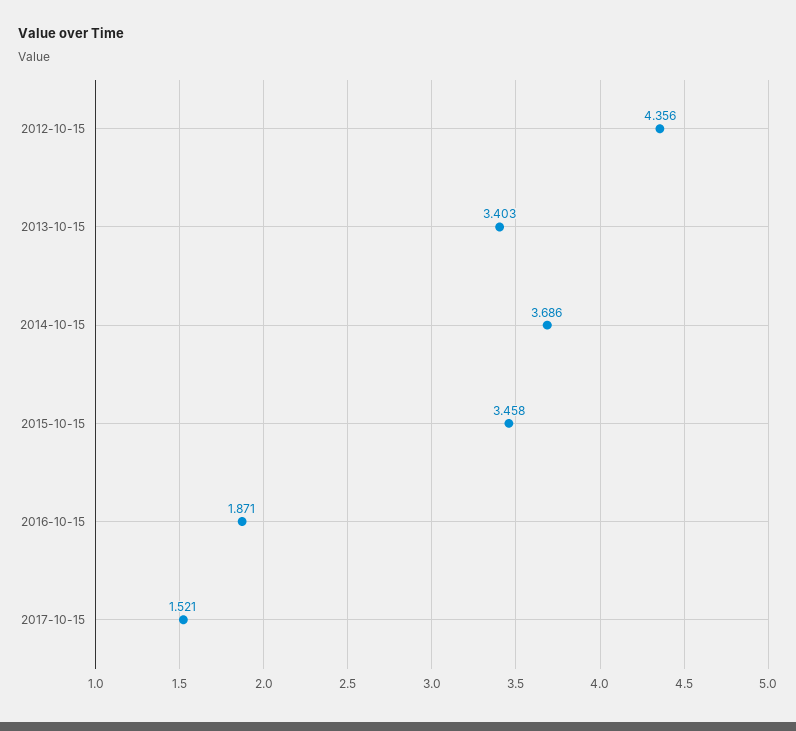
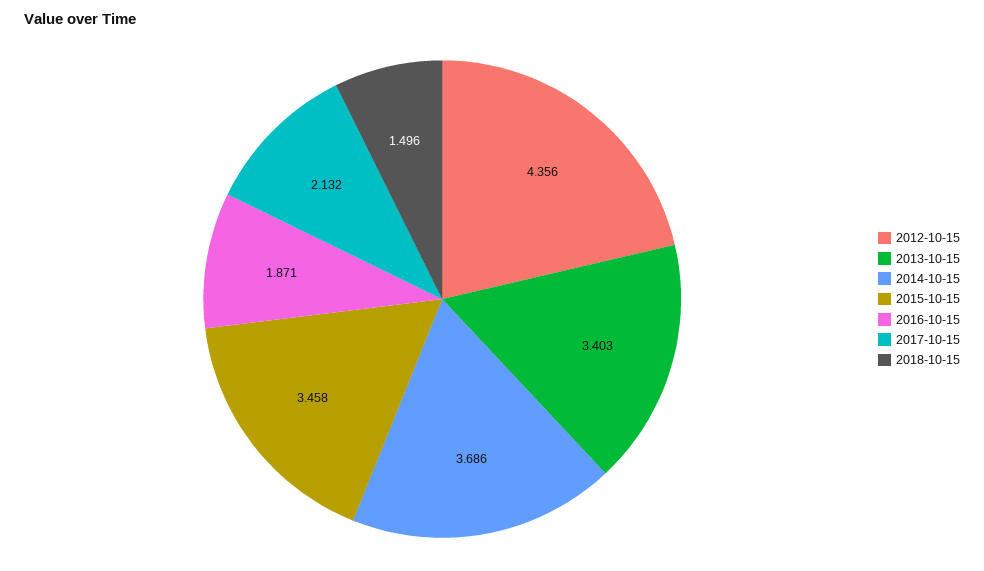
2017-10-15: 1.521 -> 2.132
2018-10-15: none -> 1.496

